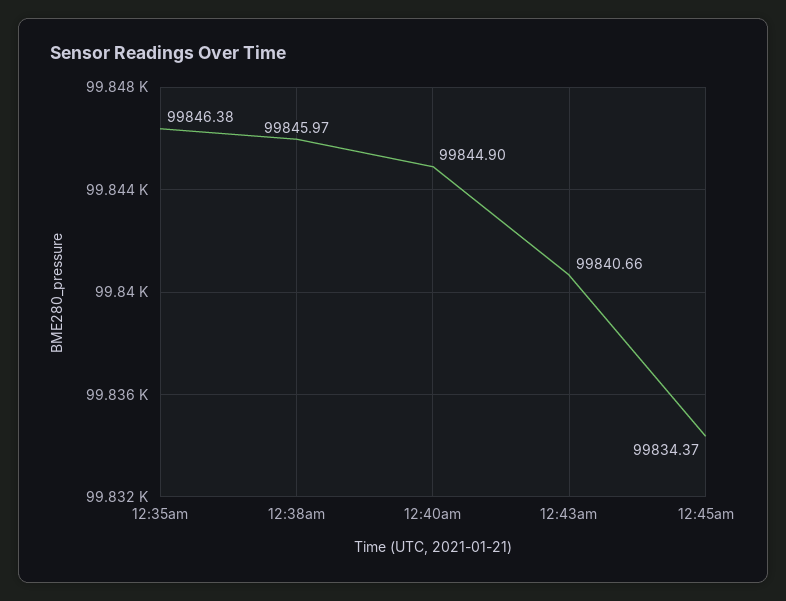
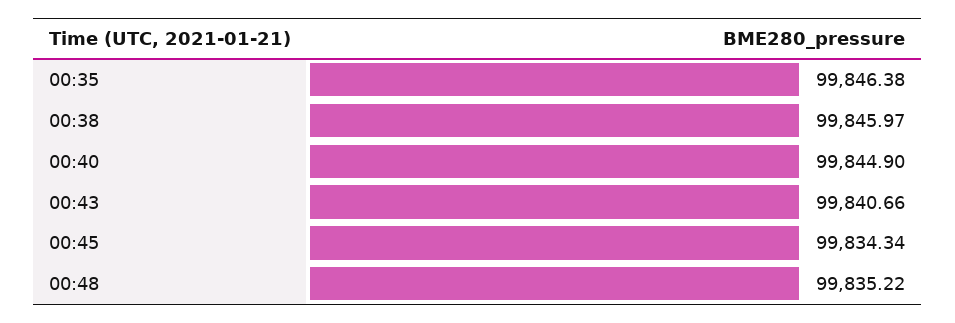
12:45am: 99834.37 -> 99834.34
00:48: none -> 99835.22

